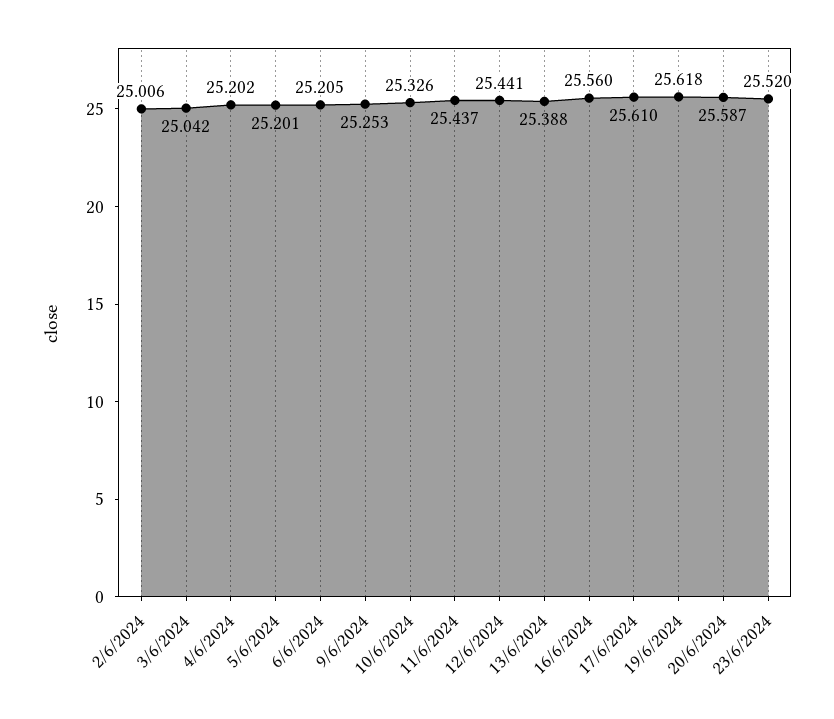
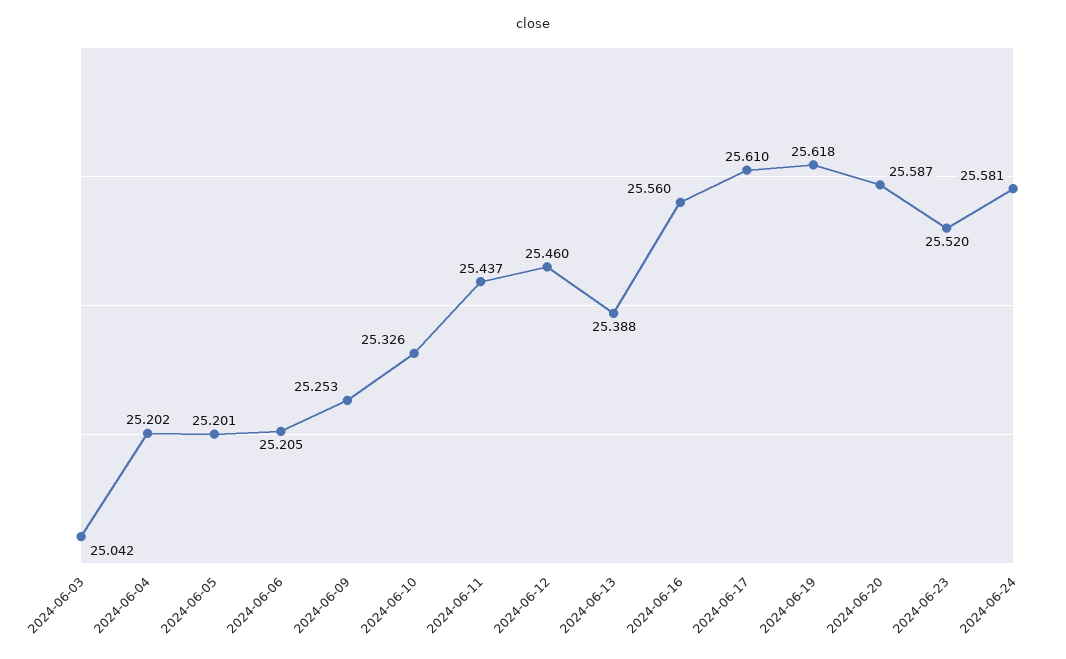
2/6/2024: 25.006 -> none
12/6/2024: 25.441 -> 25.46
2024-06-24: none -> 25.581

